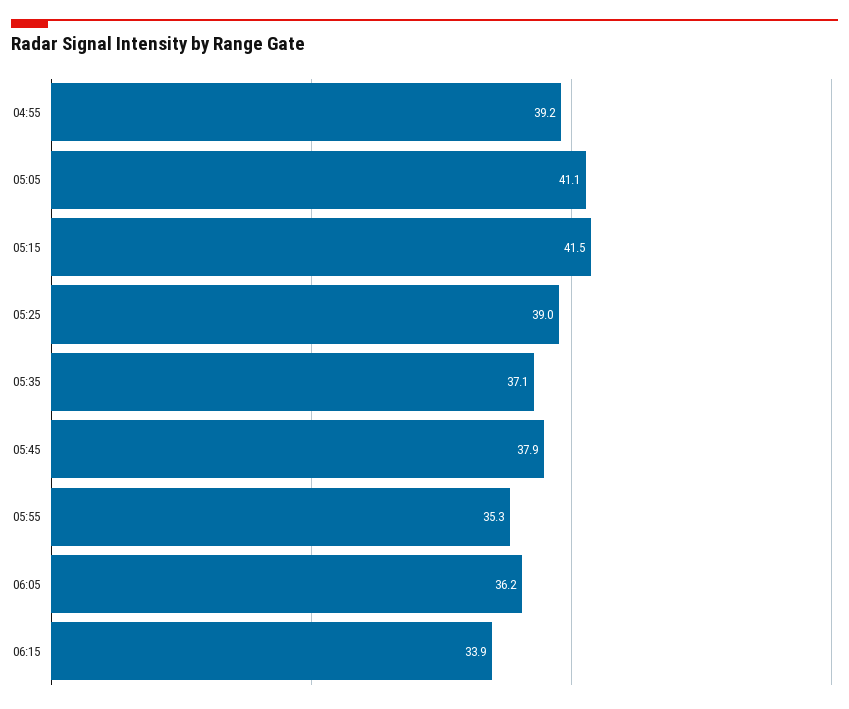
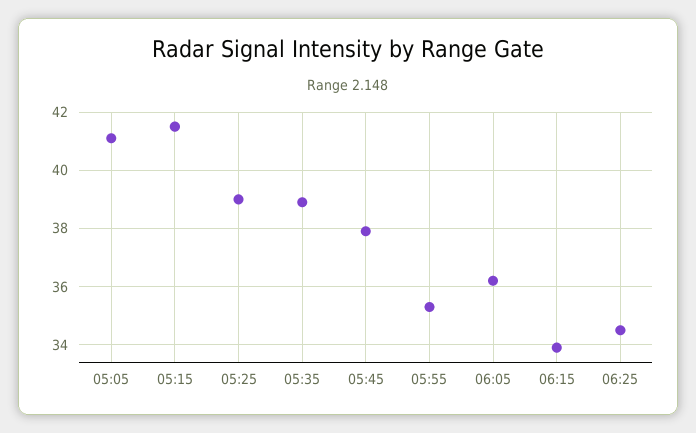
04:55: 39.2 -> none
05:35: 37.1 -> 39
06:25: none -> 34.5

